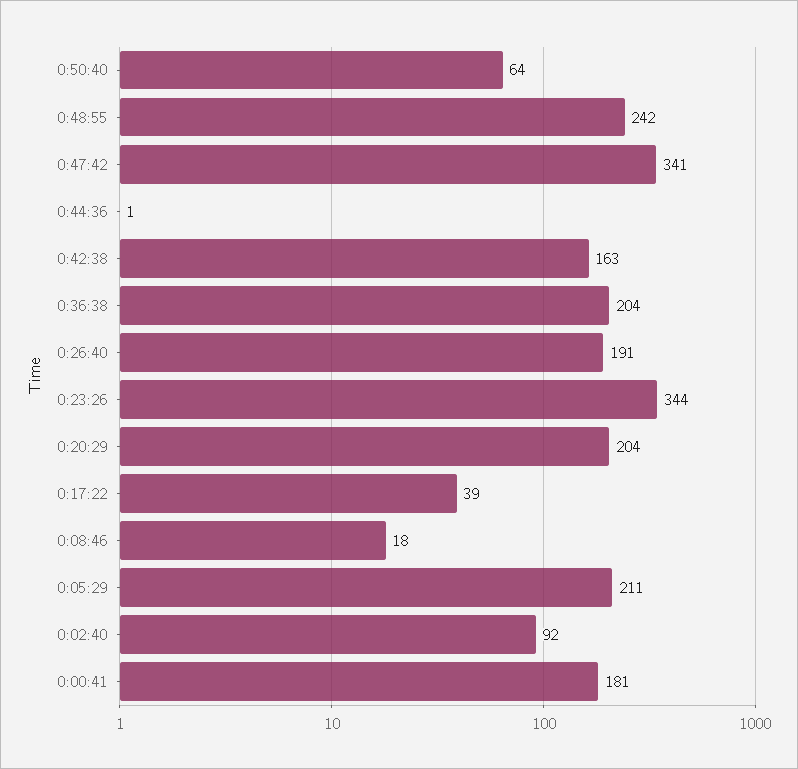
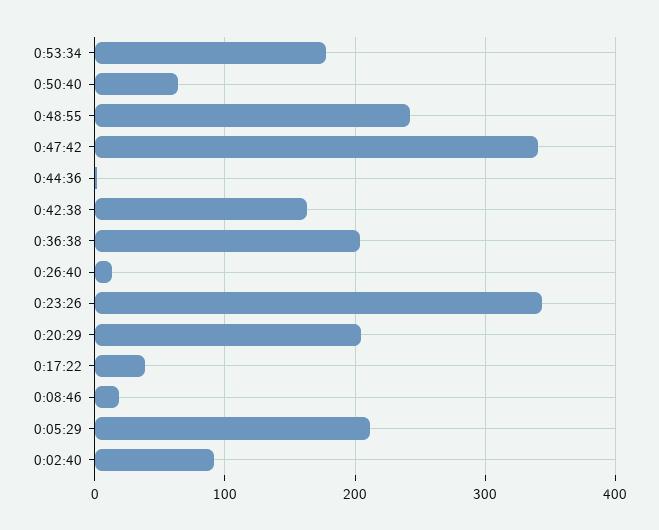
0:26:40: 191 -> 10
0:00:41: 181 -> none
0:53:34: none -> 180

